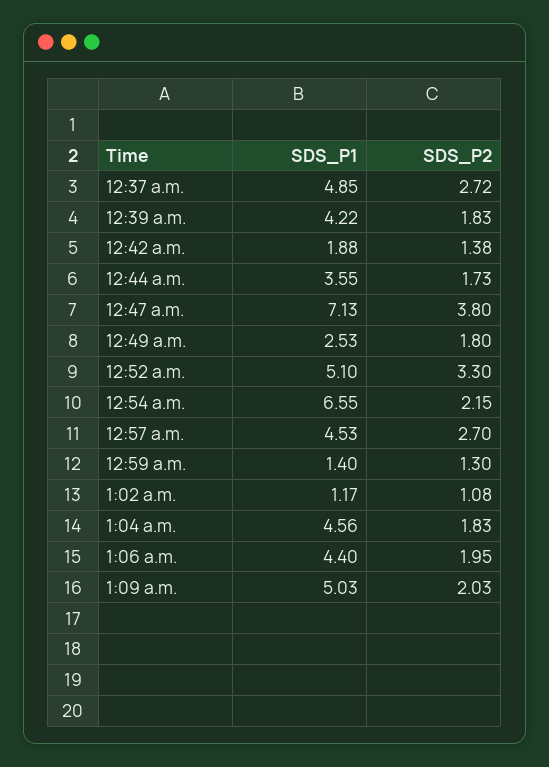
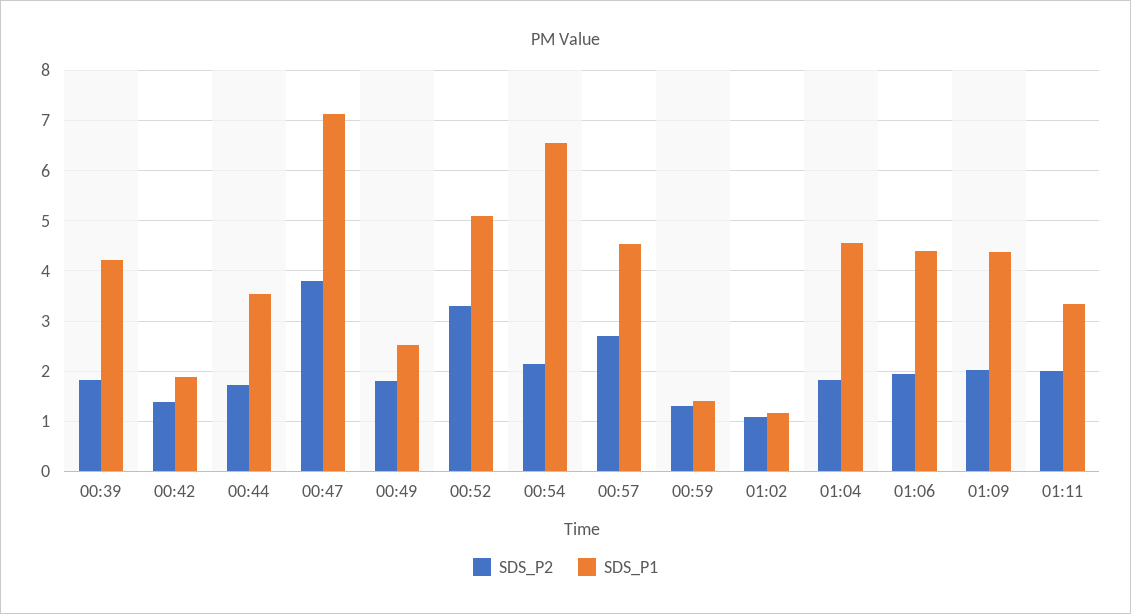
SDS_P1, 12:37 a.m.: 4.85 -> none
SDS_P2, 12:37 a.m.: 2.72 -> none
SDS_P1, 1:09 a.m.: 5.03 -> 4.4
SDS_P2, 01:11: none -> 2
SDS_P1, 01:11: none -> 3.4

